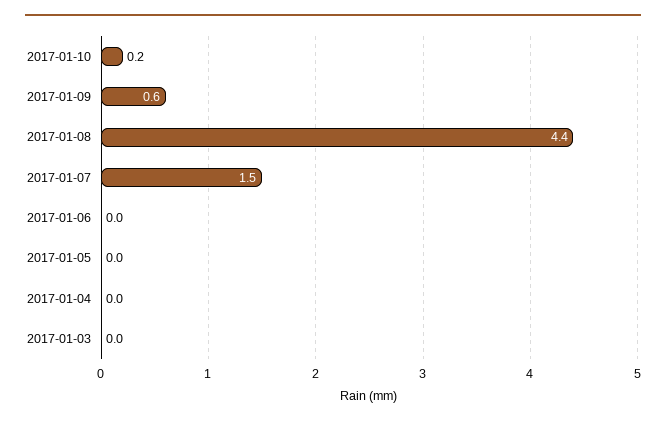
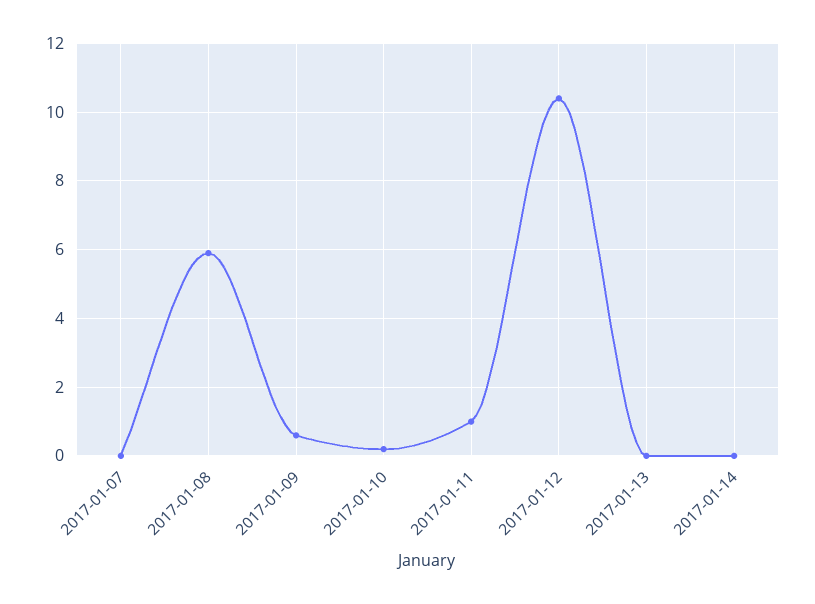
2017-01-08: 4.4 -> 6
2017-01-07: 1.5 -> 0
2017-01-06: 0 -> none
2017-01-05: 0 -> none
2017-01-04: 0 -> none
2017-01-03: 0 -> none
2017-01-11: none -> 1
2017-01-12: none -> 10.5
2017-01-13: none -> 0
2017-01-14: none -> 0

